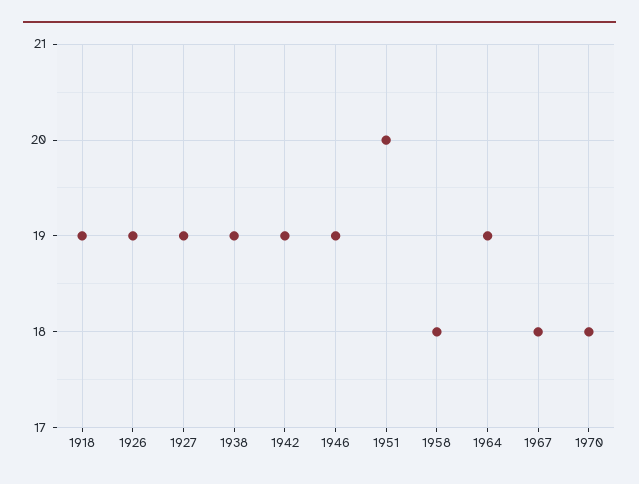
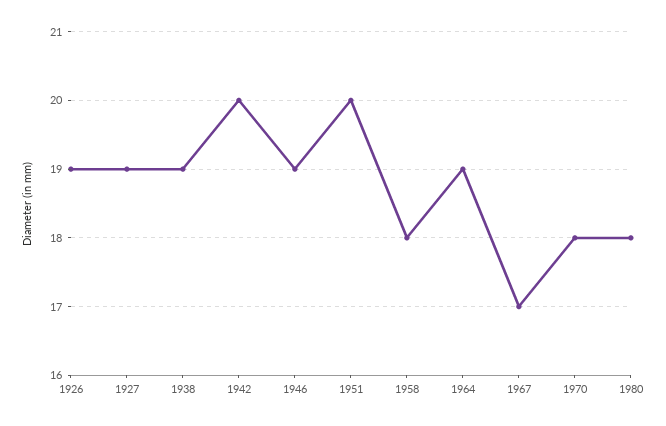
1918: 19 -> none
1942: 19 -> 20
1967: 18 -> 17
1980: none -> 18

